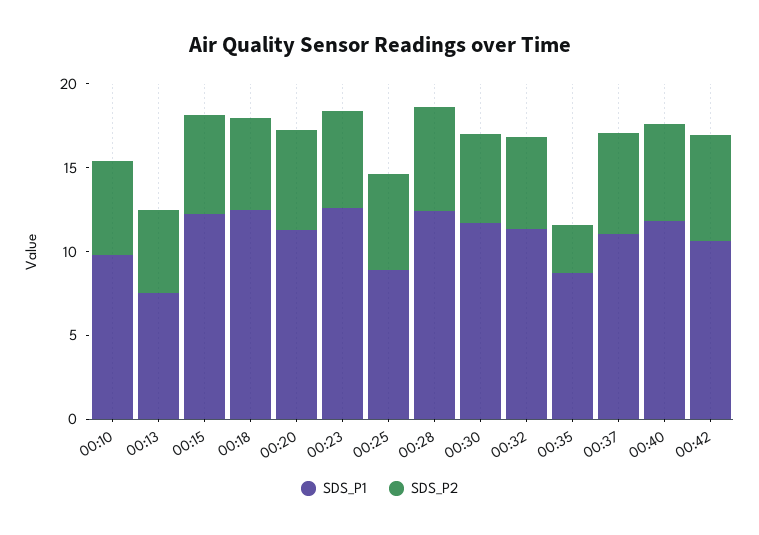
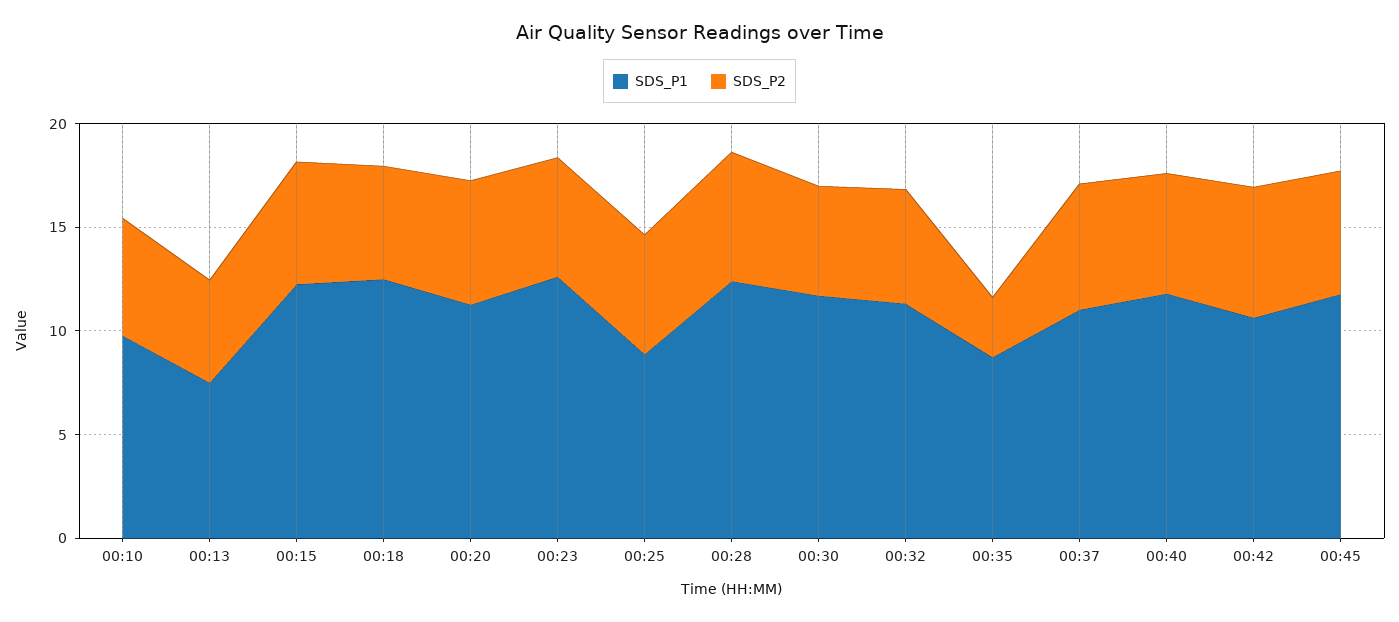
SDS_P1, 00:45: none -> 12
SDS_P2, 00:45: none -> 6

